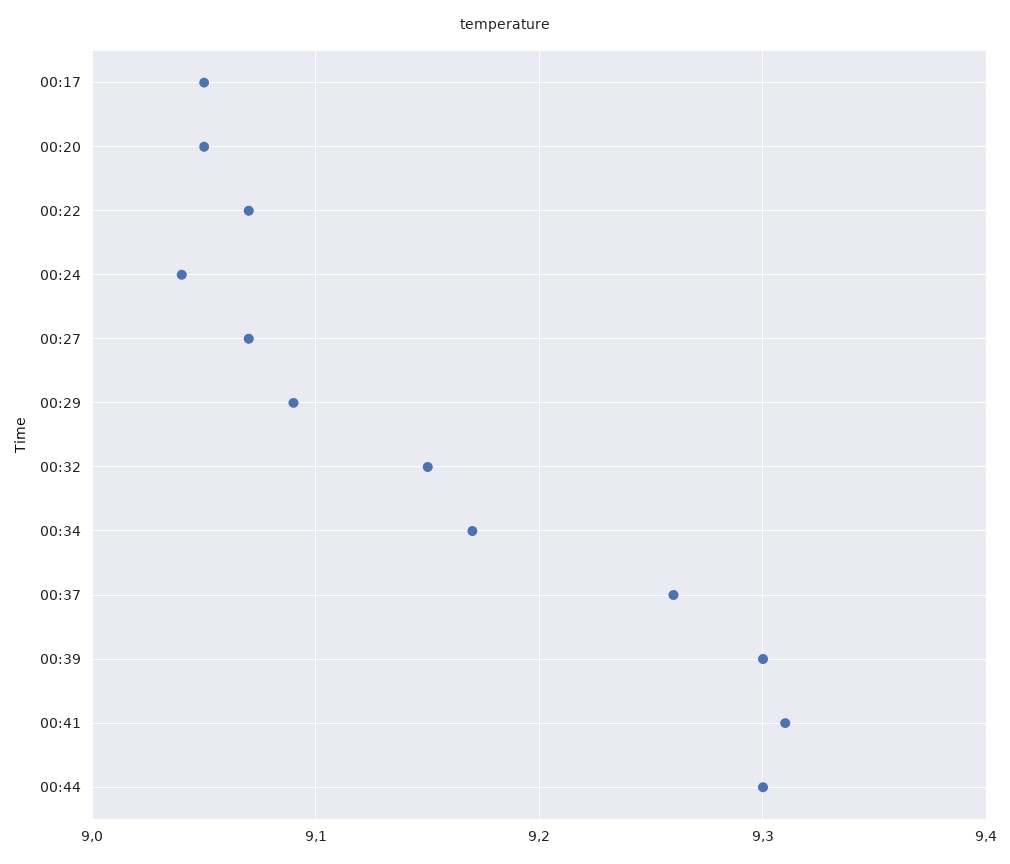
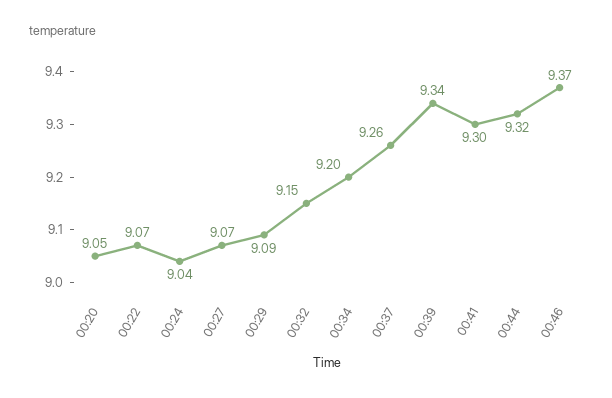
00:17: 9.05 -> none
00:34: 9.17 -> 9.2
00:39: 9.3 -> 9.34
00:41: 9.31 -> 9.3
00:44: 9.3 -> 9.32
00:46: none -> 9.37

